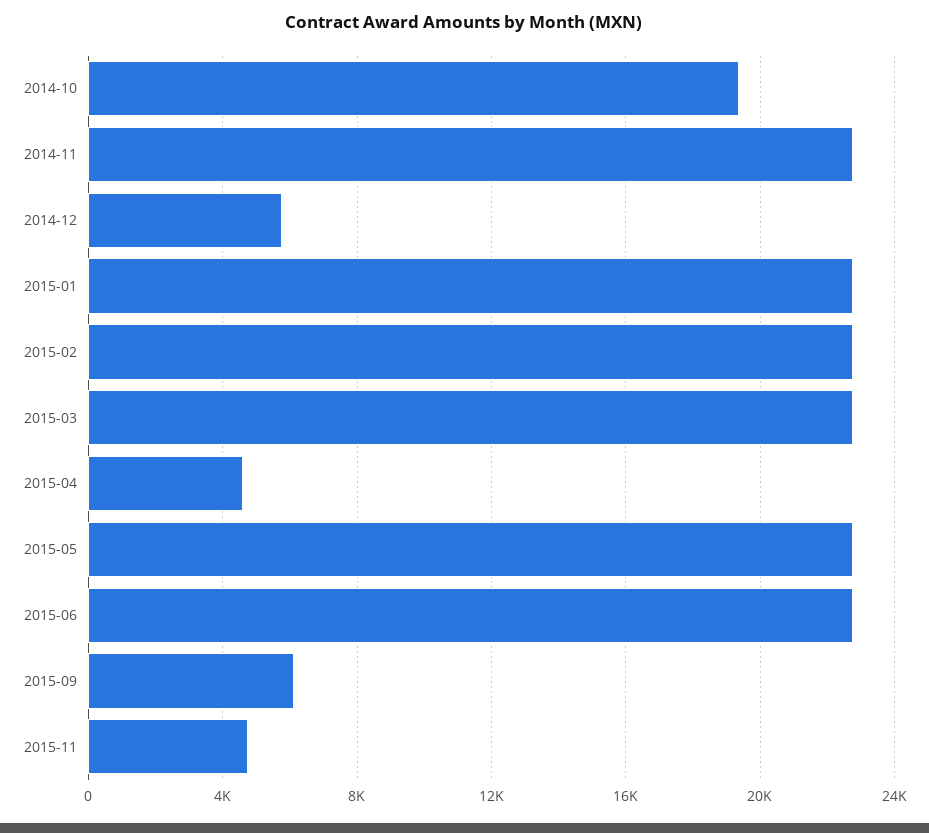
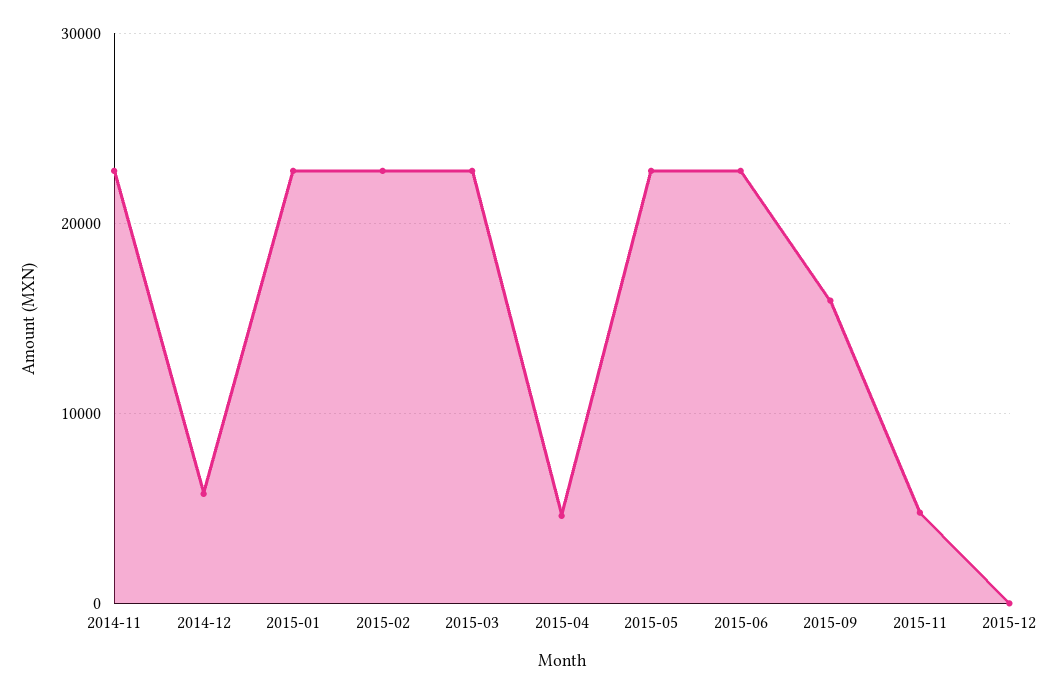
2014-10: 19500 -> none
2015-09: 6000 -> 16000
2015-12: none -> 0

